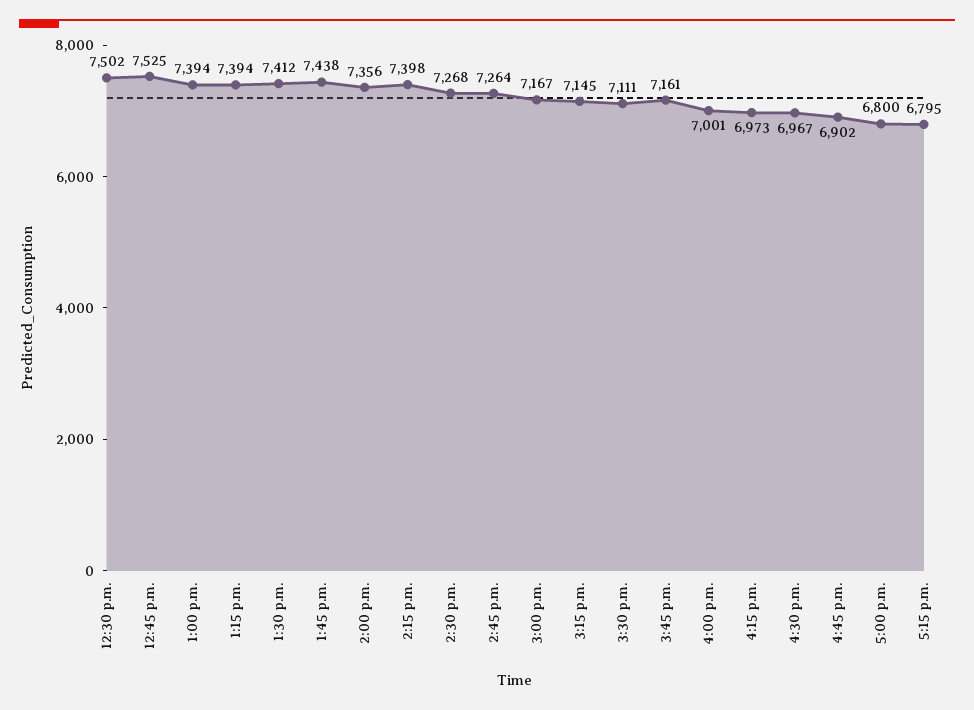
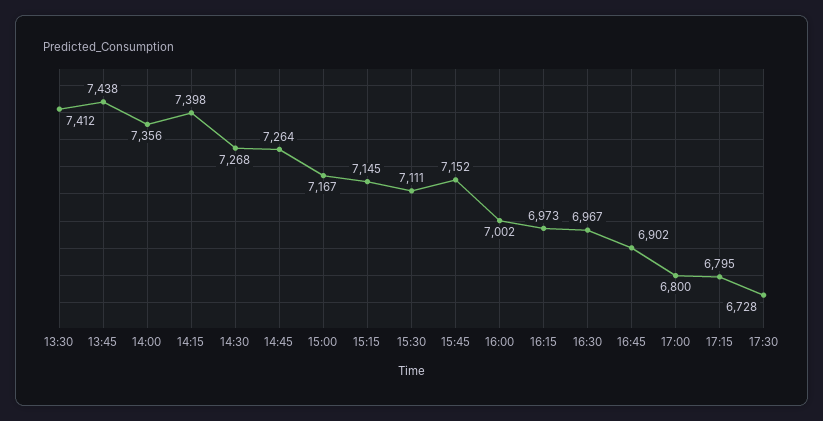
12:30 p.m.: 7502 -> none
12:45 p.m.: 7525 -> none
1:00 p.m.: 7394 -> none
1:15 p.m.: 7394 -> none
3:45 p.m.: 7161 -> 7152
4:00 p.m.: 7001 -> 7002
17:30: none -> 6728

